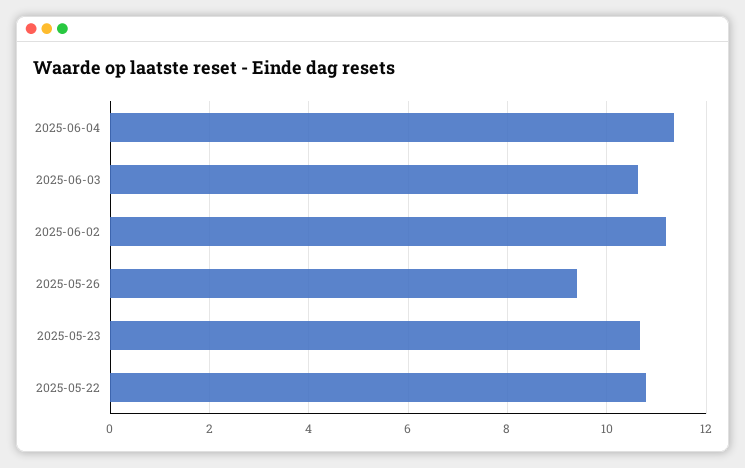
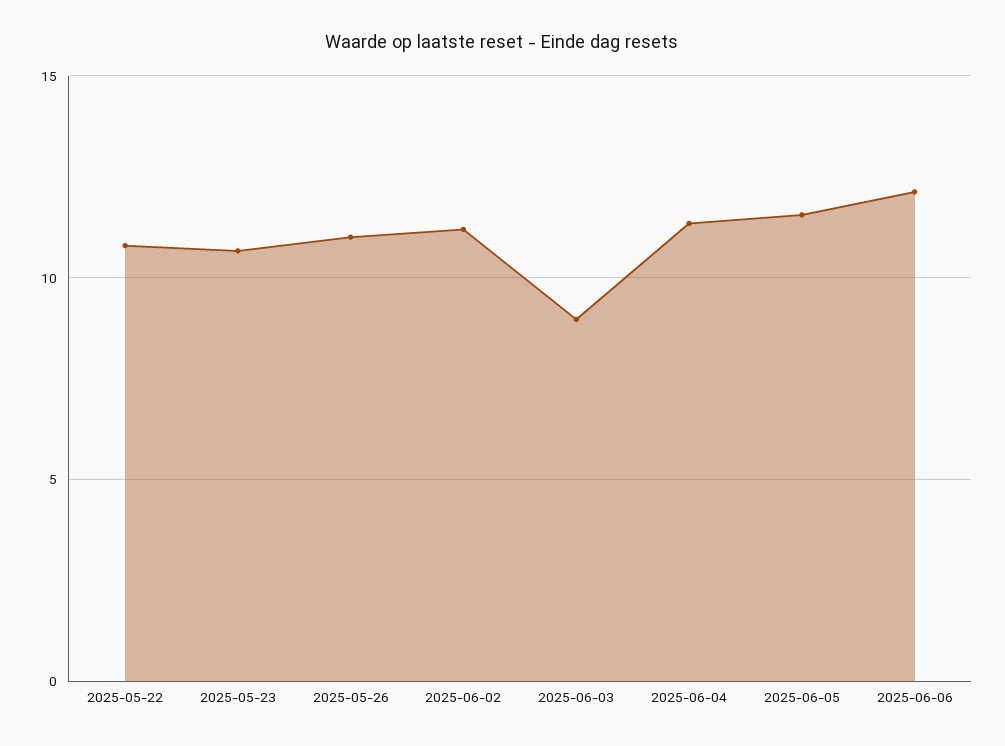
2025-06-03: 10.6 -> 9
2025-05-26: 9.4 -> 11
2025-06-05: none -> 11.5
2025-06-06: none -> 12

